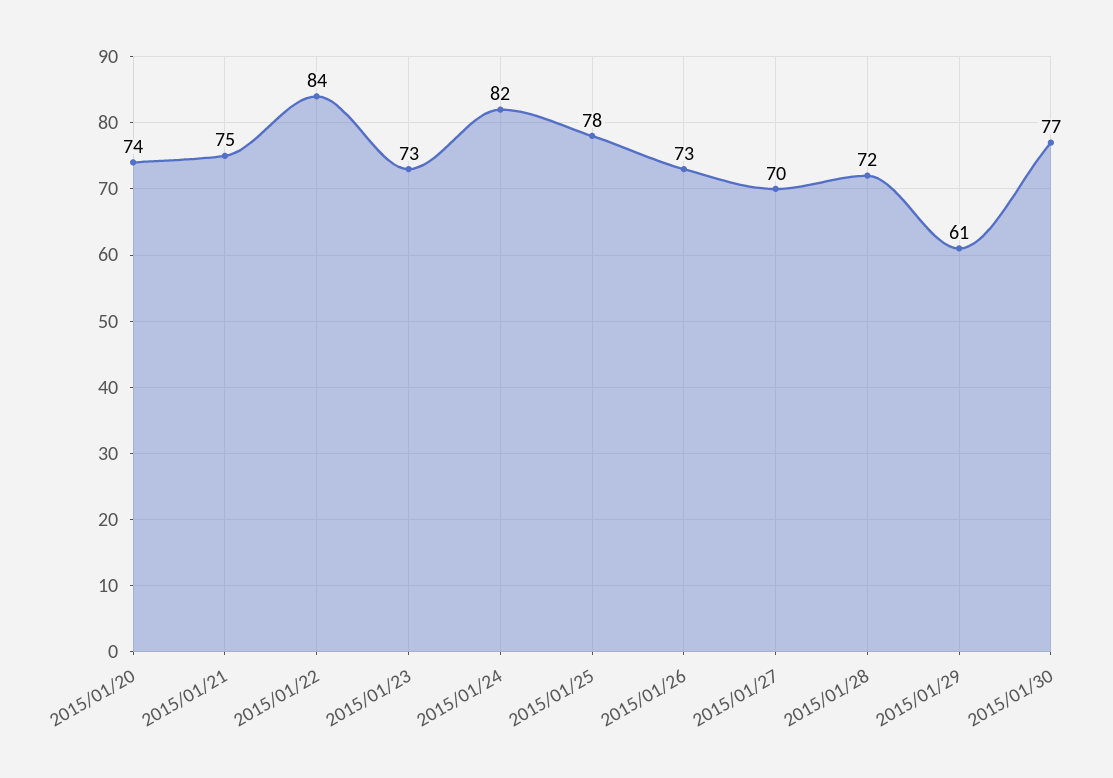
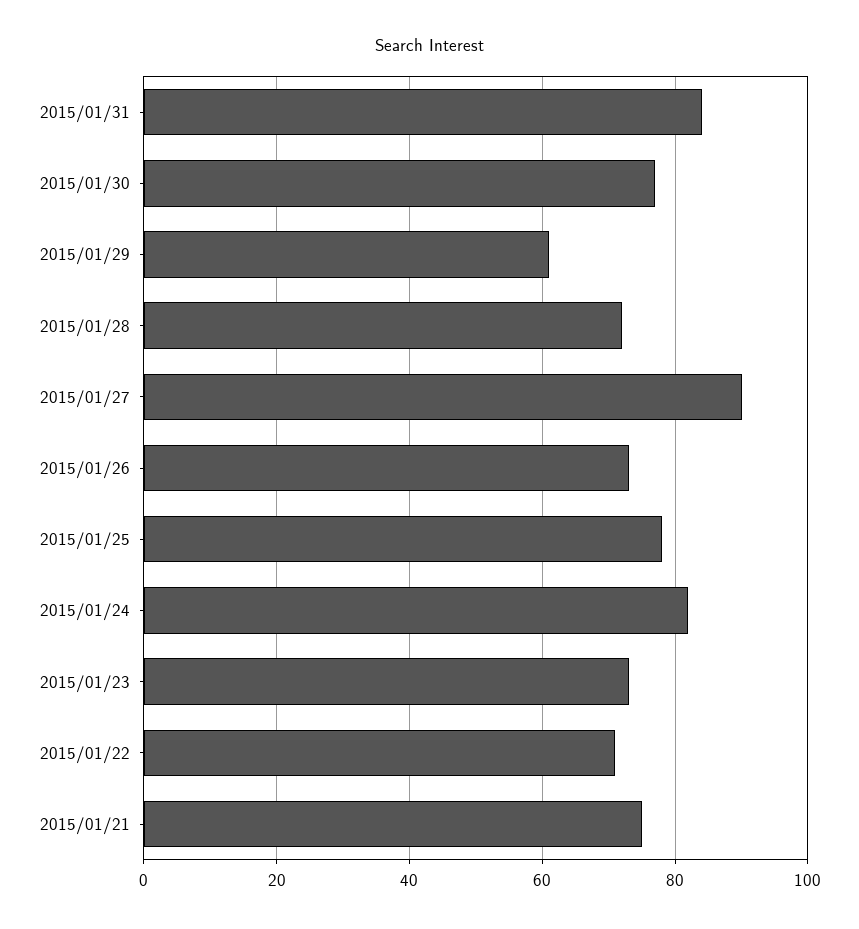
2015/01/20: 74 -> none
2015/01/22: 84 -> 70
2015/01/27: 70 -> 90
2015/01/31: none -> 85

